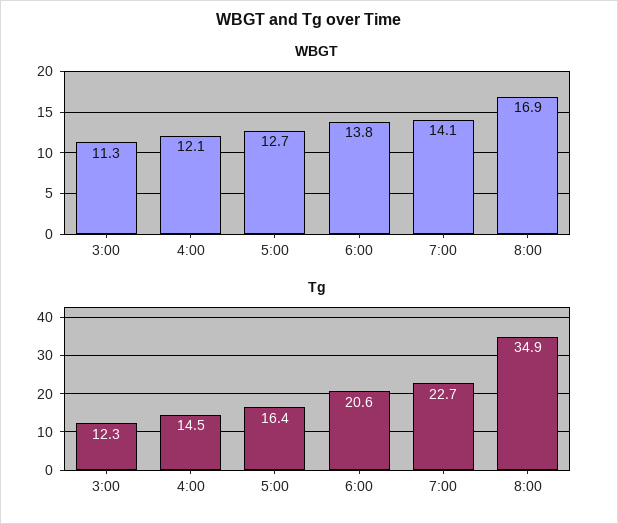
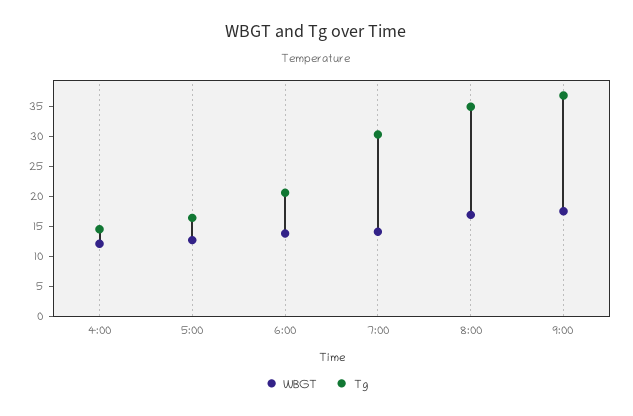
WBGT, 3:00: 11.3 -> none
Tg, 3:00: 12.3 -> none
Tg, 7:00: 22.7 -> 30
WBGT, 9:00: none -> 17.5
Tg, 9:00: none -> 37.5

